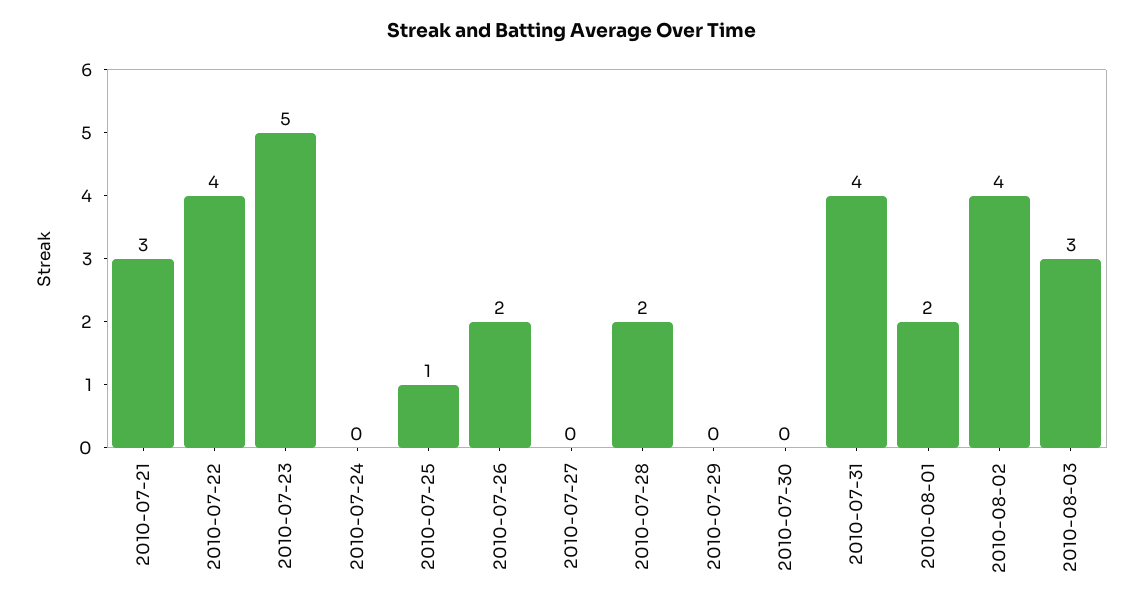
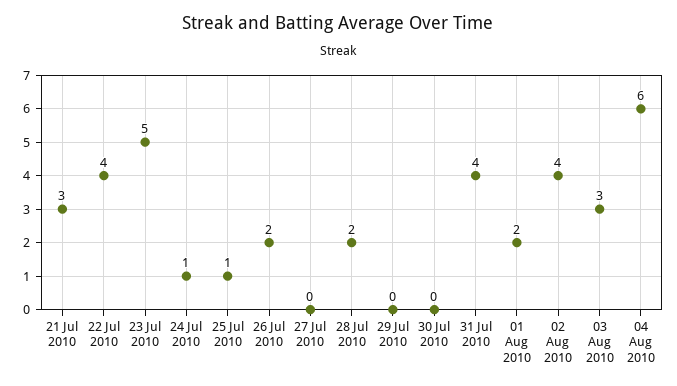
2010-07-24: 0 -> 1
04 Aug 2010: none -> 6

